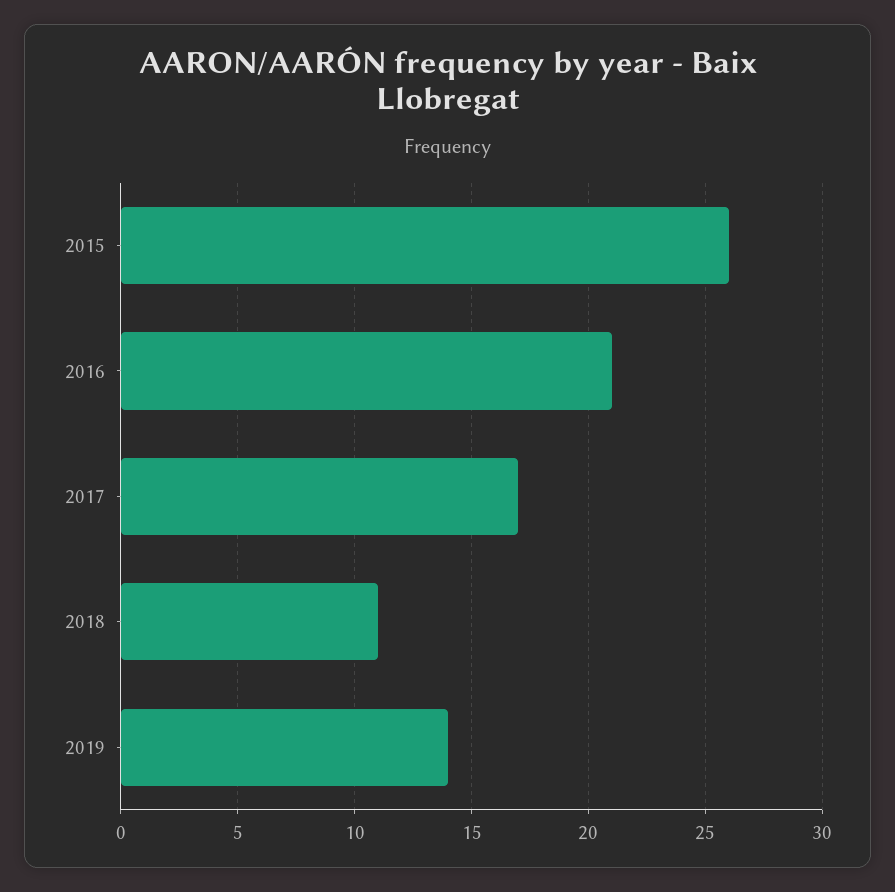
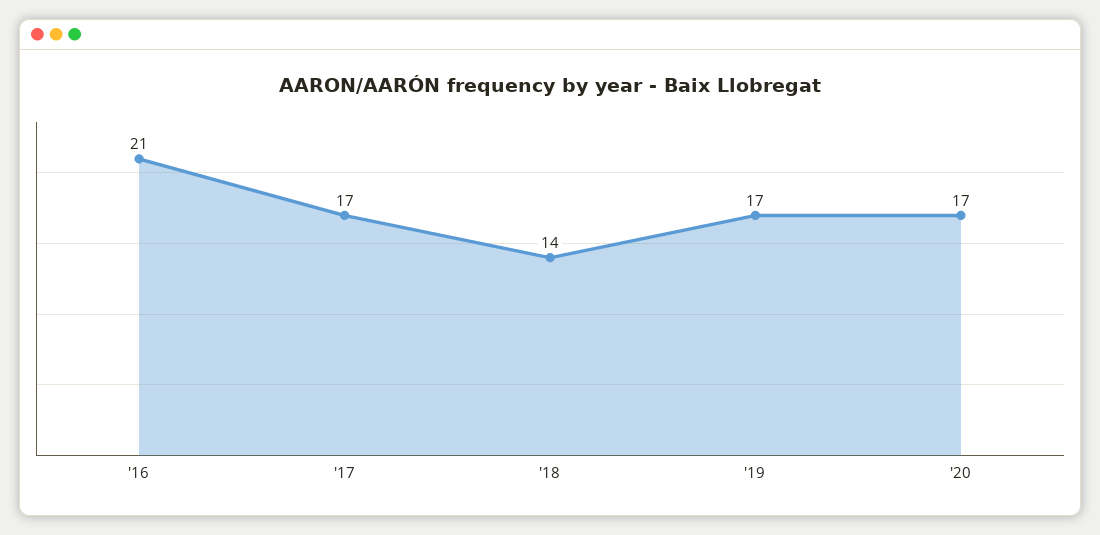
2015: 26 -> none
2018: 11 -> 14
2019: 14 -> 17
'20: none -> 17

